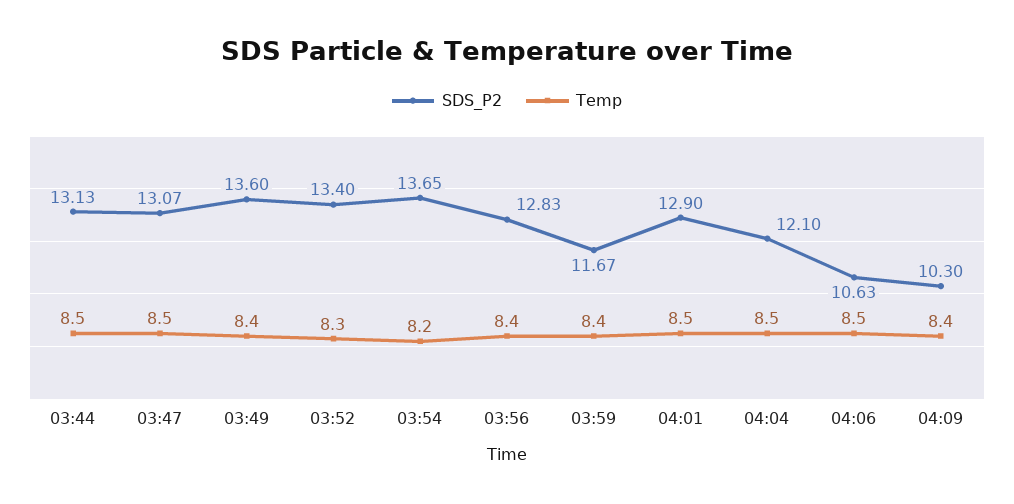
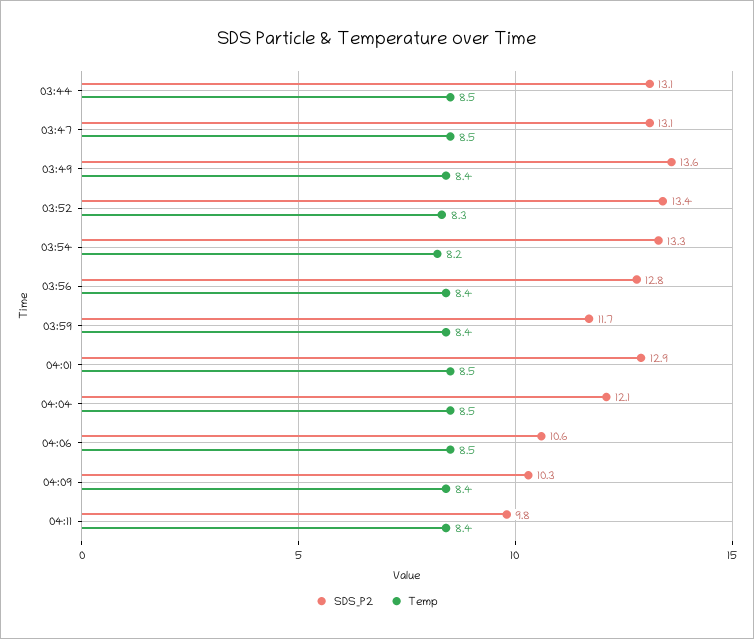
SDS_P2, 03:54: 13.65 -> 13.3
SDS_P2, 04:11: none -> 9.8
Temp, 04:11: none -> 8.4

